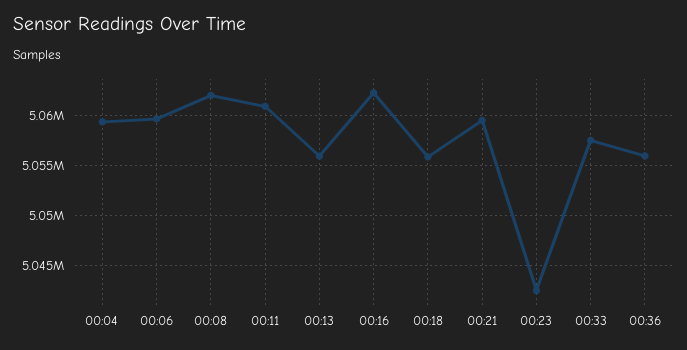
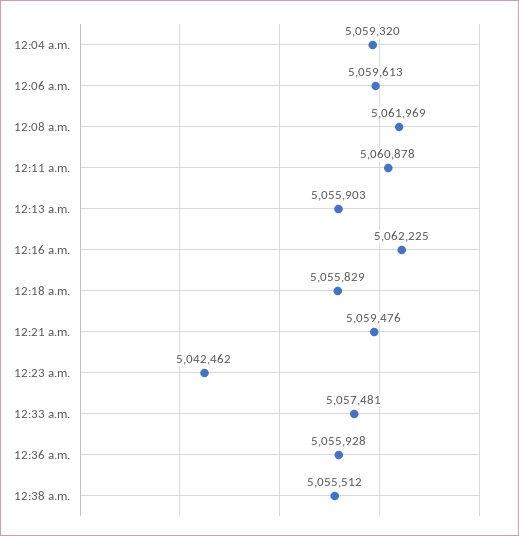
12:38 a.m.: none -> 5055512

